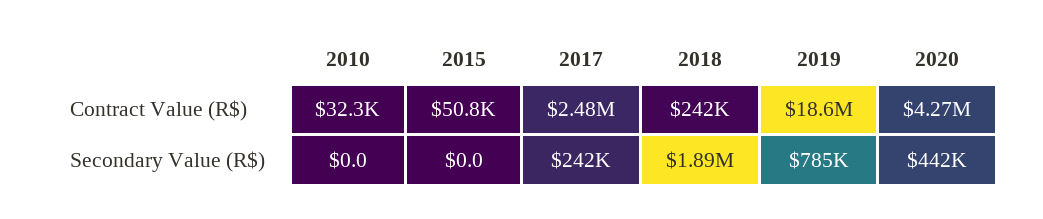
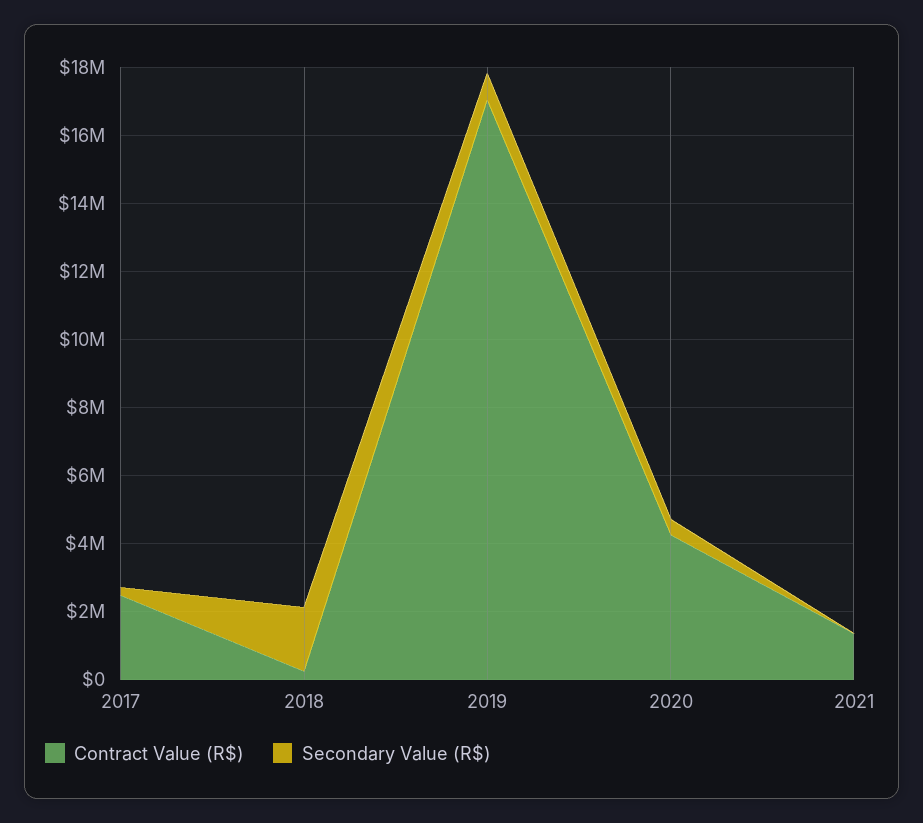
Contract Value (R$), 2010: 32300 -> none
Contract Value (R$), 2015: 50800 -> none
Contract Value (R$), 2019: 18600000 -> 17000000
Secondary Value (R$), 2010: 0 -> none
Secondary Value (R$), 2015: 0 -> none
Contract Value (R$), 2021: none -> 1500000
Secondary Value (R$), 2021: none -> 0

